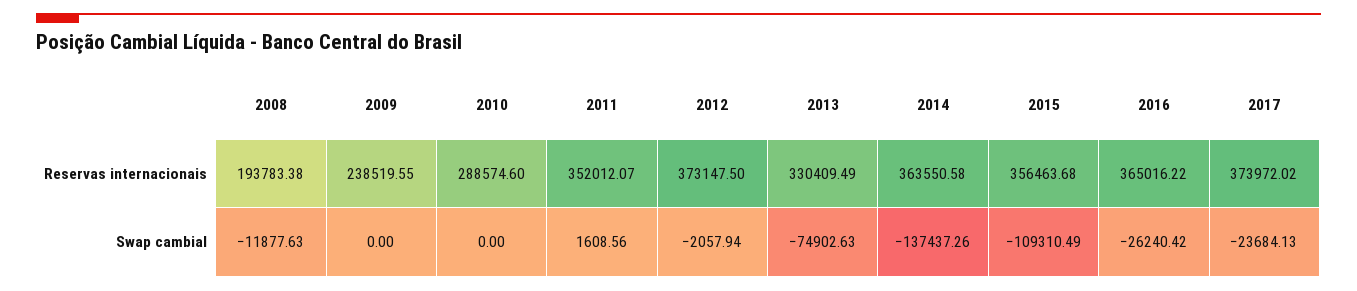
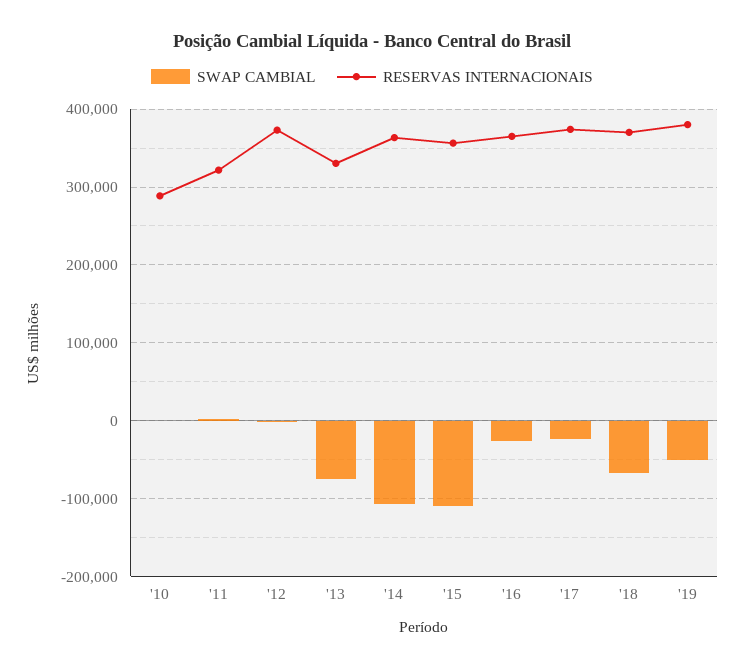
Reservas internacionais, 2008: 193783.38 -> none
Reservas internacionais, 2009: 238519.55 -> none
Reservas internacionais, 2011: 352012.07 -> 320000
Swap cambial, 2008: -11877.63 -> none
Swap cambial, 2009: 0 -> none
Swap cambial, 2014: -137437.26 -> -110000
Swap cambial, '18: none -> -70000
Reservas internacionais, '18: none -> 370000
Swap cambial, '19: none -> -50000
Reservas internacionais, '19: none -> 380000

